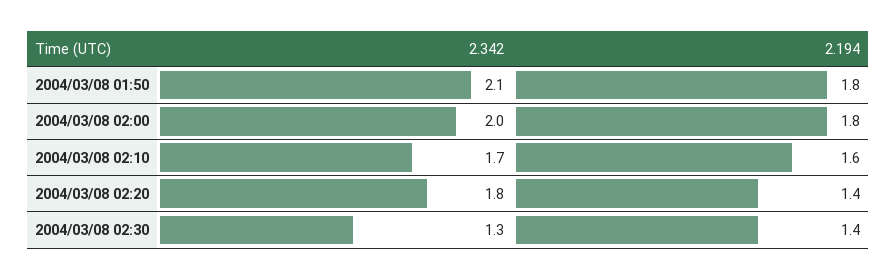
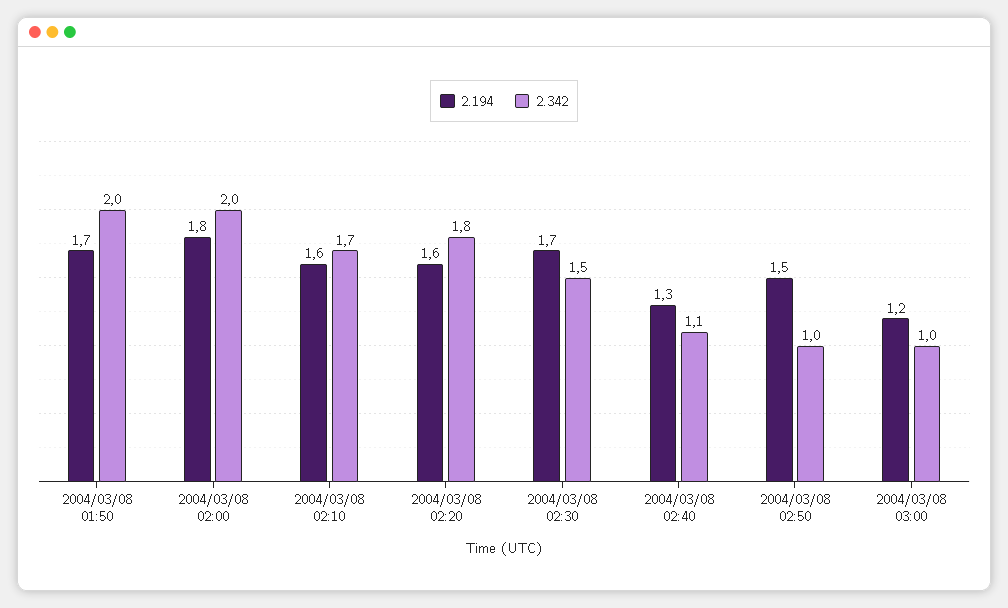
2.342, 2004/03/08 01:50: 2.1 -> 2
2.194, 2004/03/08 01:50: 1.8 -> 1.7
2.194, 2004/03/08 02:20: 1.4 -> 1.6
2.342, 2004/03/08 02:30: 1.3 -> 1.5
2.194, 2004/03/08 02:30: 1.4 -> 1.7
2.194, 2004/03/08 02:40: none -> 1.3
2.342, 2004/03/08 02:40: none -> 1.1
2.194, 2004/03/08 02:50: none -> 1.5
2.342, 2004/03/08 02:50: none -> 1
2.194, 2004/03/08 03:00: none -> 1.2
2.342, 2004/03/08 03:00: none -> 1

